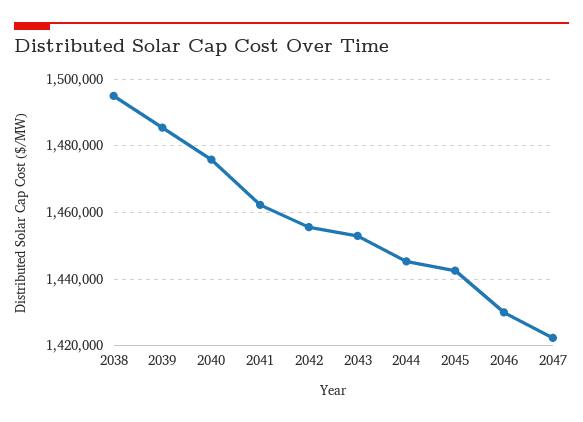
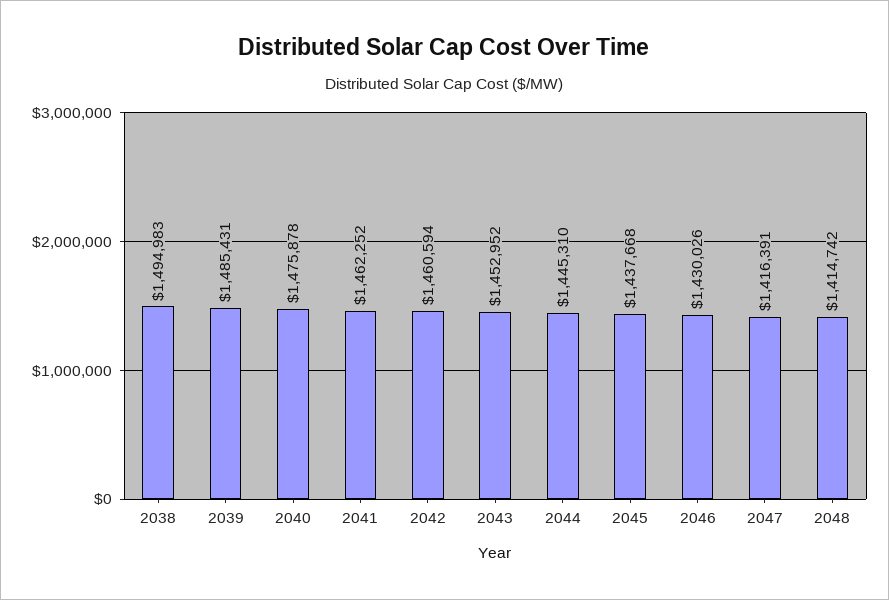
2042: 1456000 -> 1460594
2045: 1442000 -> 1437668
2047: 1422000 -> 1416391
2048: none -> 1414742

